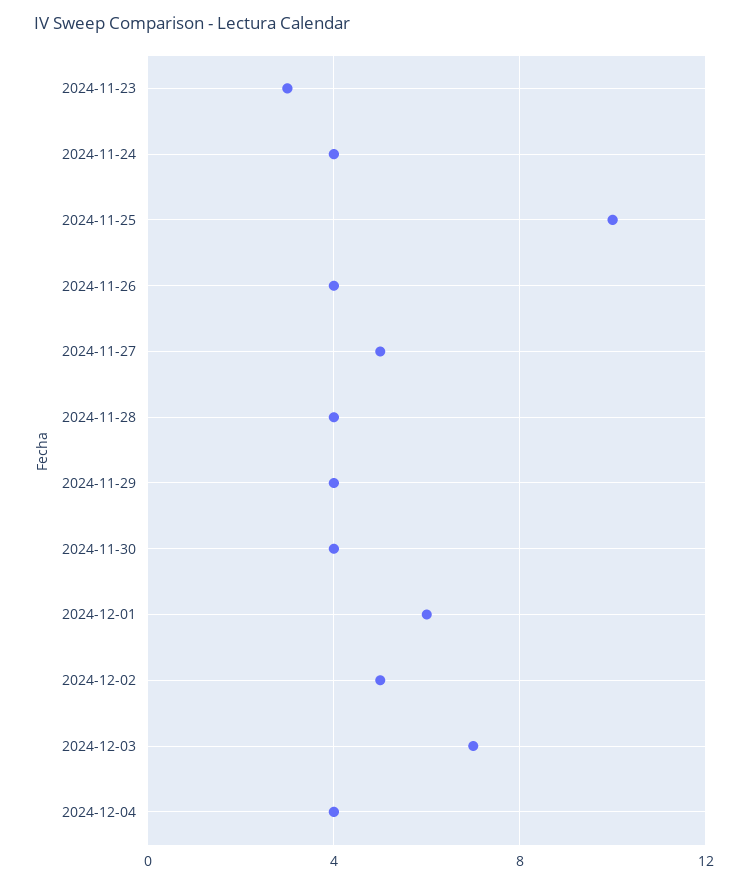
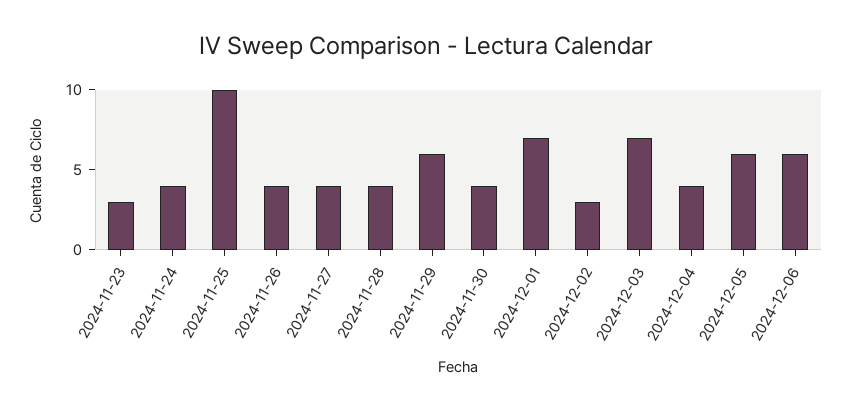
2024-11-27: 5 -> 4
2024-11-29: 4 -> 6
2024-12-01: 6 -> 7
2024-12-02: 5 -> 3
2024-12-05: none -> 6
2024-12-06: none -> 6

